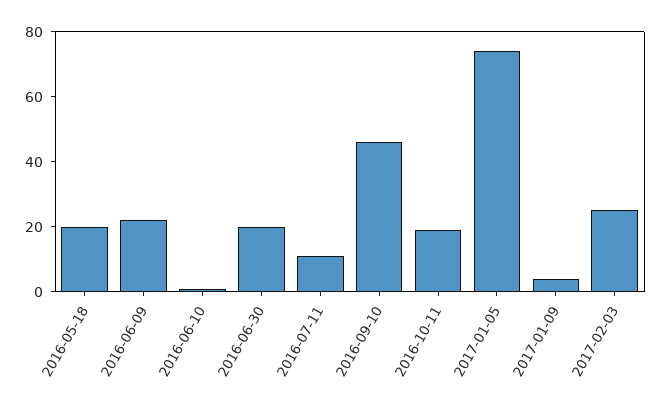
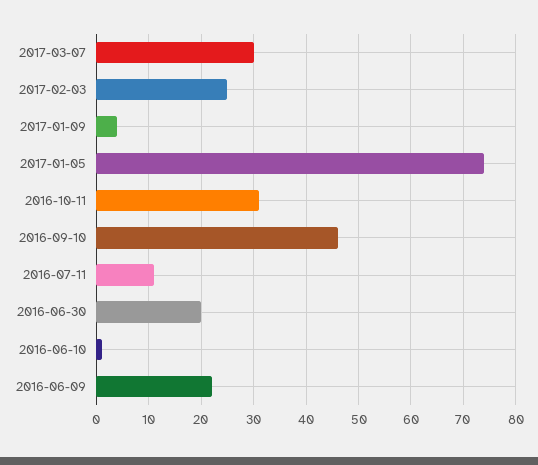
2016-05-18: 20 -> none
2016-10-11: 20 -> 30
2017-03-07: none -> 30

